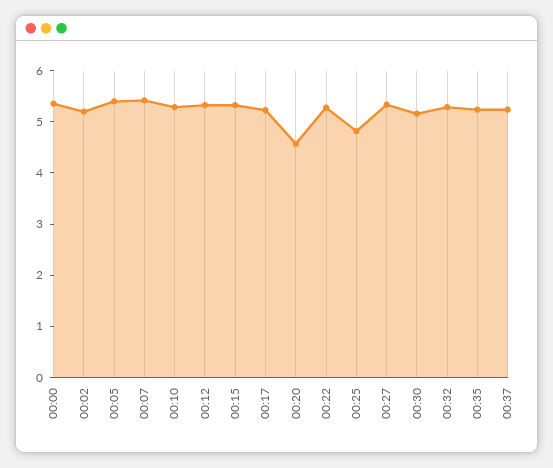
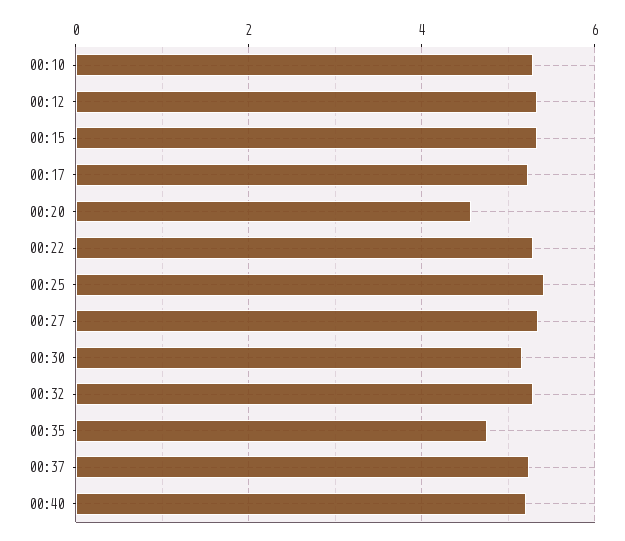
00:00: 5.4 -> none
00:02: 5.2 -> none
00:05: 5.4 -> none
00:07: 5.4 -> none
00:25: 4.8 -> 5.4
00:35: 5.2 -> 4.8
00:40: none -> 5.2

